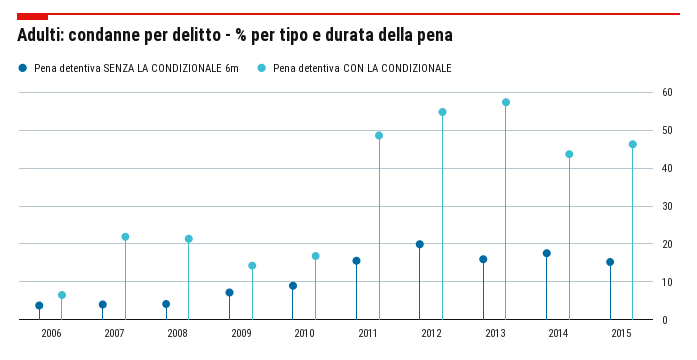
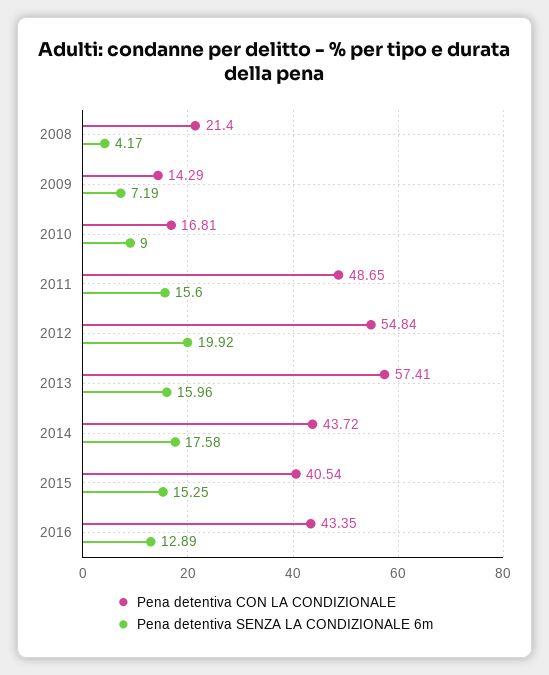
Pena detentiva SENZA LA CONDIZIONALE 6m, 2006: 4 -> none
Pena detentiva CON LA CONDIZIONALE, 2006: 6 -> none
Pena detentiva SENZA LA CONDIZIONALE 6m, 2007: 4 -> none
Pena detentiva CON LA CONDIZIONALE, 2007: 22 -> none
Pena detentiva CON LA CONDIZIONALE, 2015: 46 -> 40.54
Pena detentiva CON LA CONDIZIONALE, 2016: none -> 43.35
Pena detentiva SENZA LA CONDIZIONALE 6m, 2016: none -> 12.89

